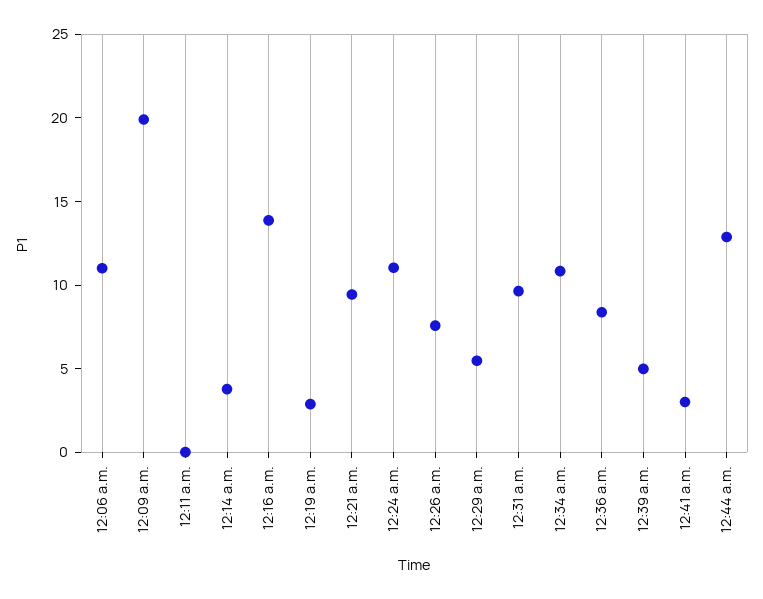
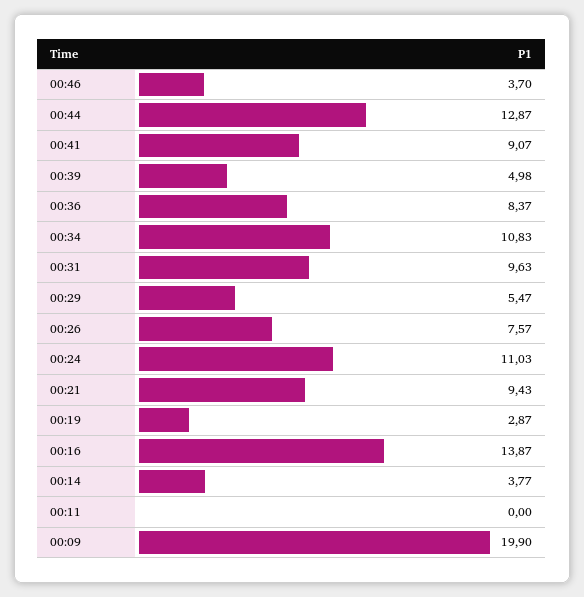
12:06 a.m.: 11 -> none
12:41 a.m.: 3 -> 9.07
00:46: none -> 3.7

